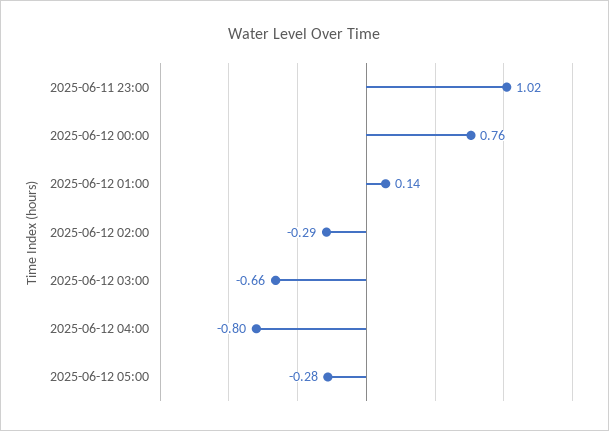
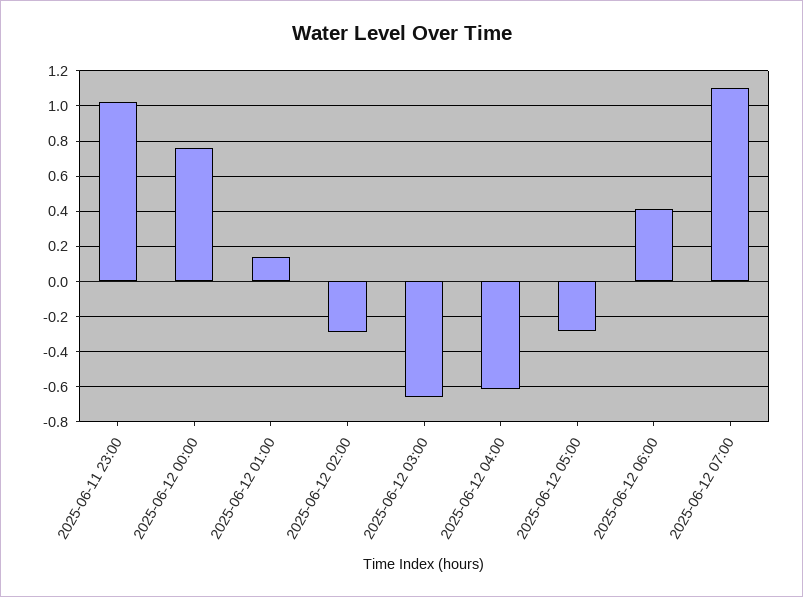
2025-06-12 04:00: -0.8 -> -0.6
2025-06-12 06:00: none -> 0.4
2025-06-12 07:00: none -> 1.1

